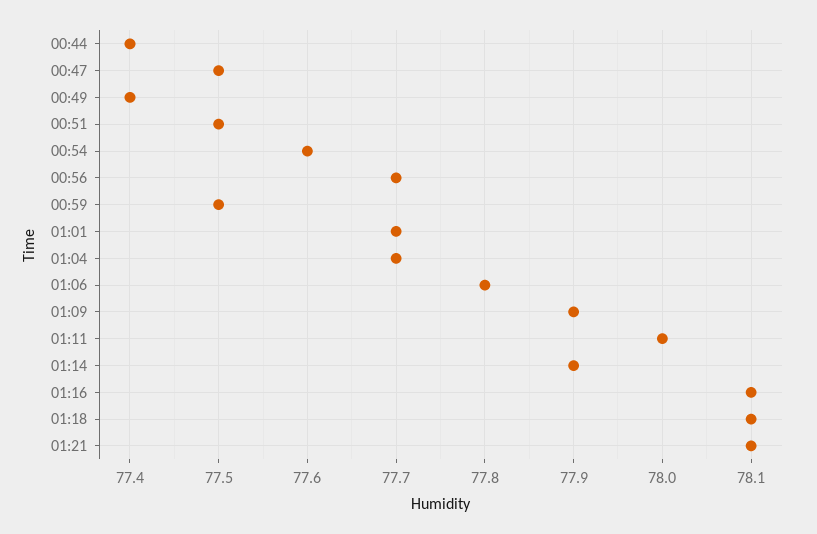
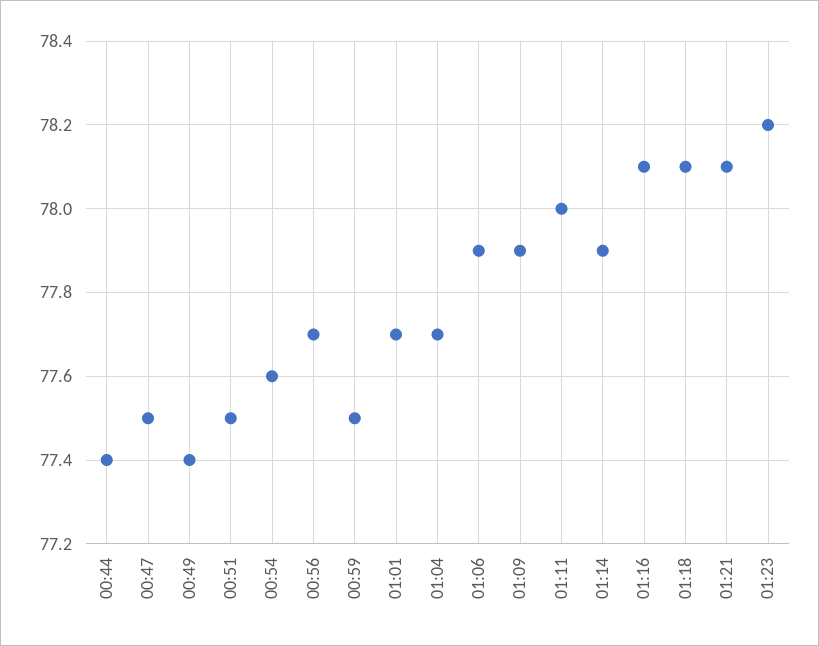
01:06: 77.8 -> 77.9
01:23: none -> 78.2

